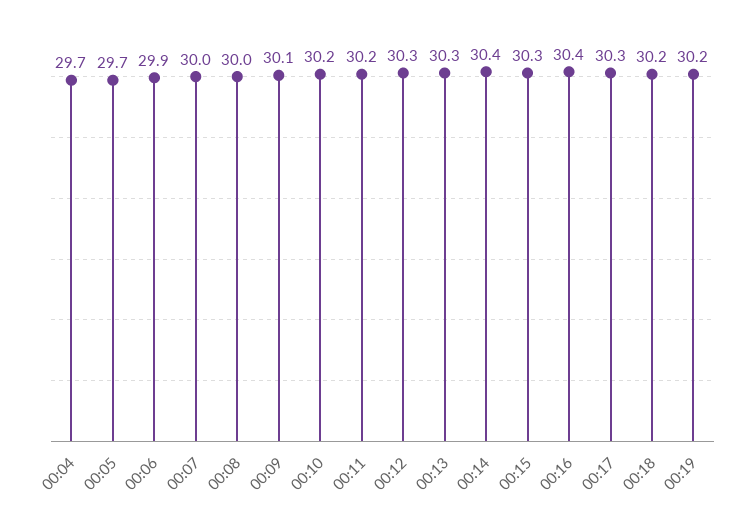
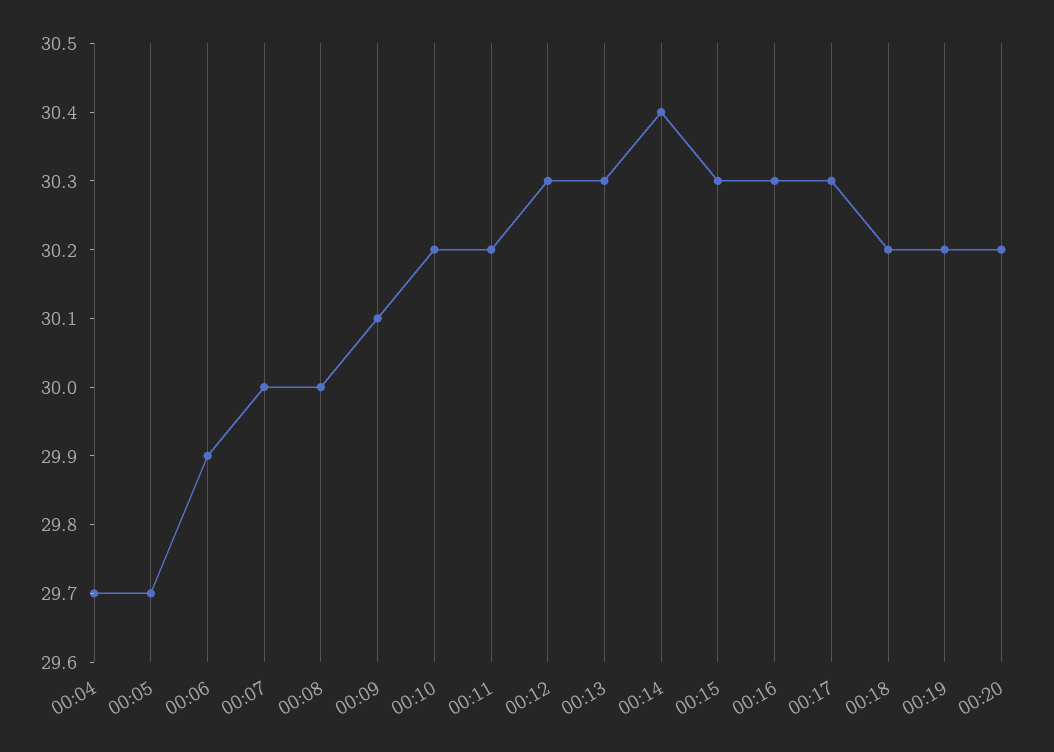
00:16: 30.4 -> 30.3
00:20: none -> 30.2

